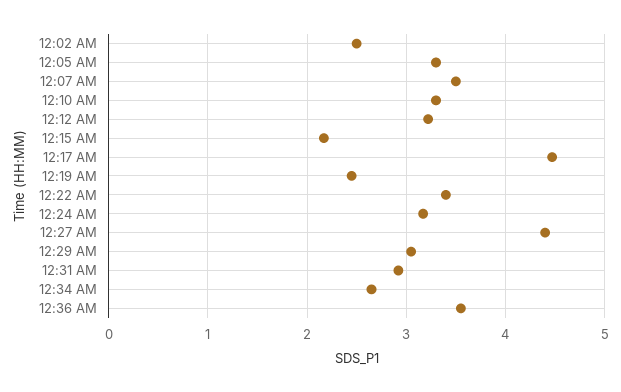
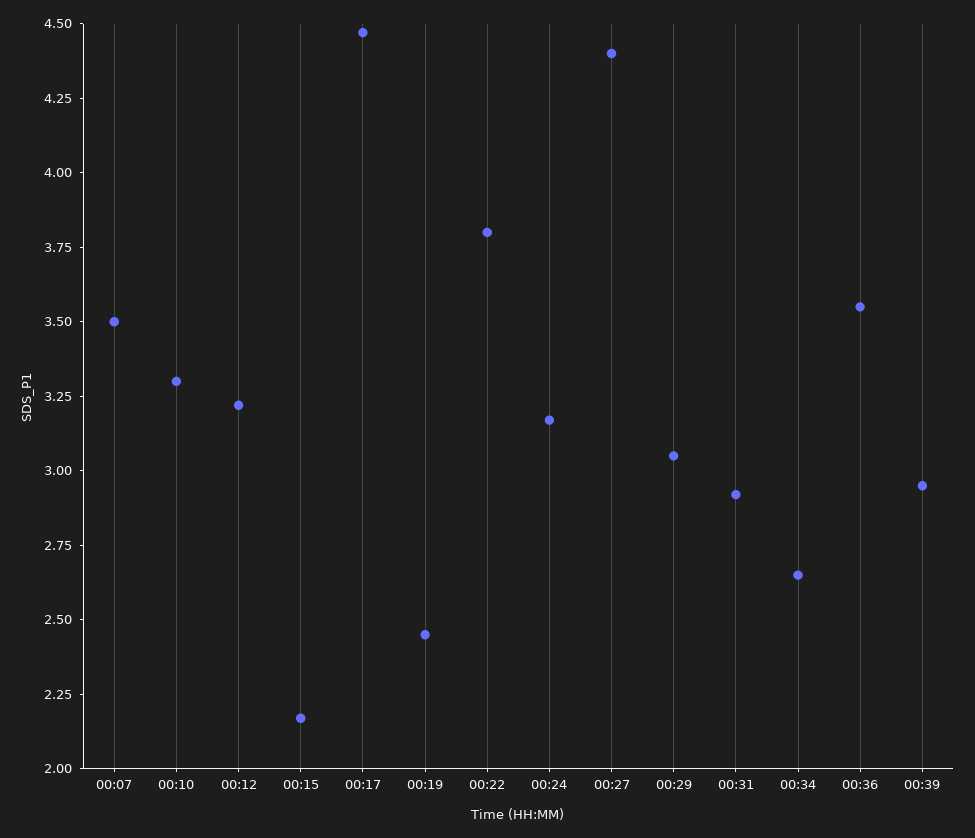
12:02 AM: 2.5 -> none
12:05 AM: 3.3 -> none
12:22 AM: 3.4 -> 3.8
00:39: none -> 2.95

